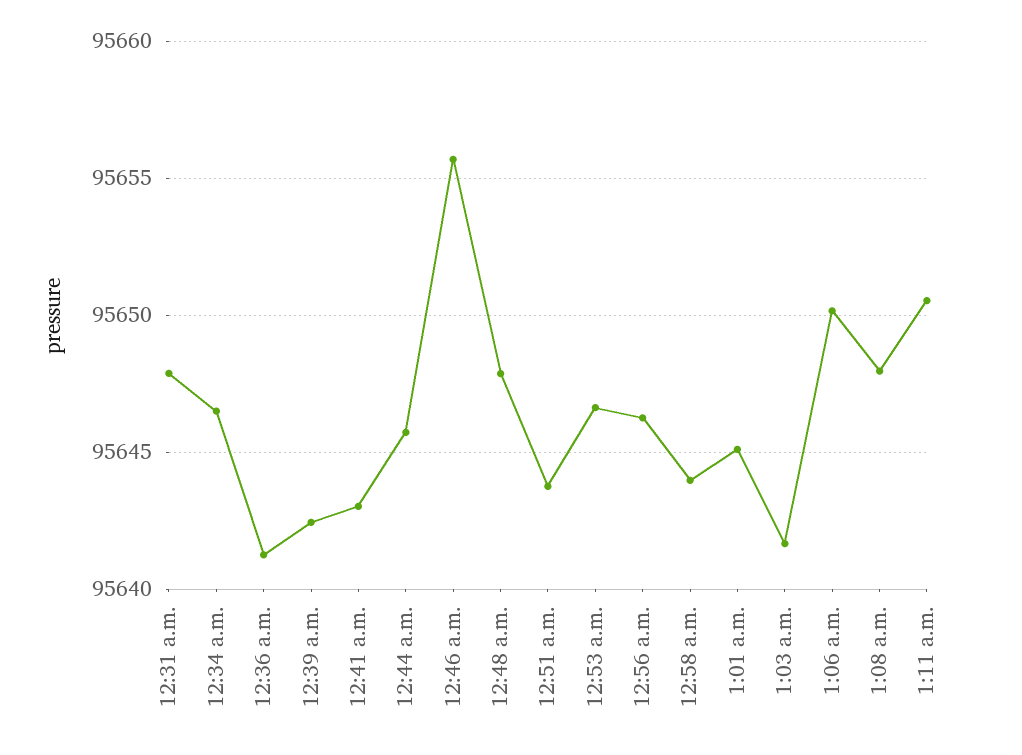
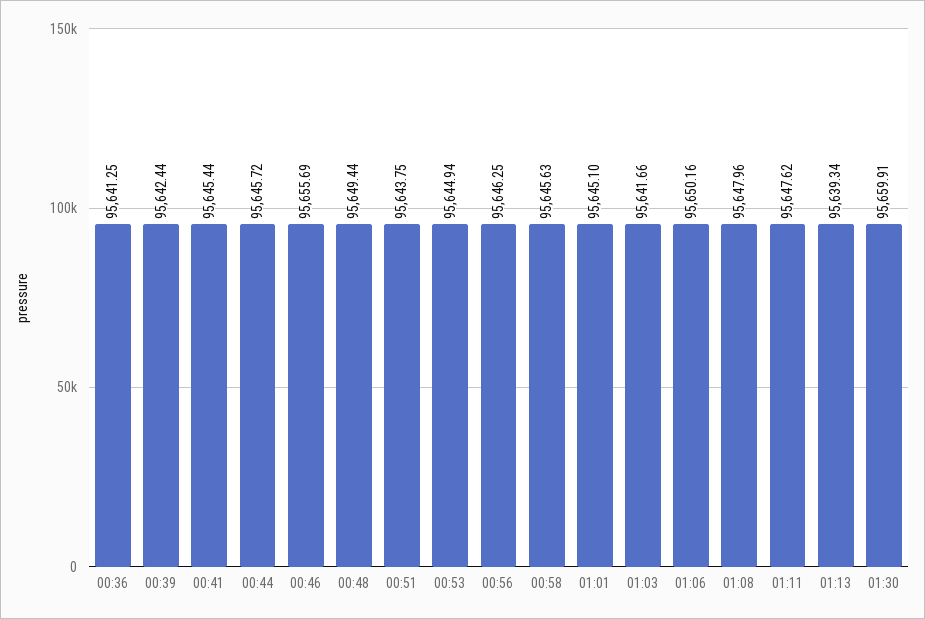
12:31 a.m.: 95648 -> none
12:34 a.m.: 95646.5 -> none
12:41 a.m.: 95643 -> 95645.44
12:48 a.m.: 95648 -> 95649.44
12:53 a.m.: 95646.5 -> 95644.94
12:58 a.m.: 95644 -> 95645.63
1:11 a.m.: 95650.5 -> 95647.62
01:13: none -> 95639.34
01:30: none -> 95659.91

